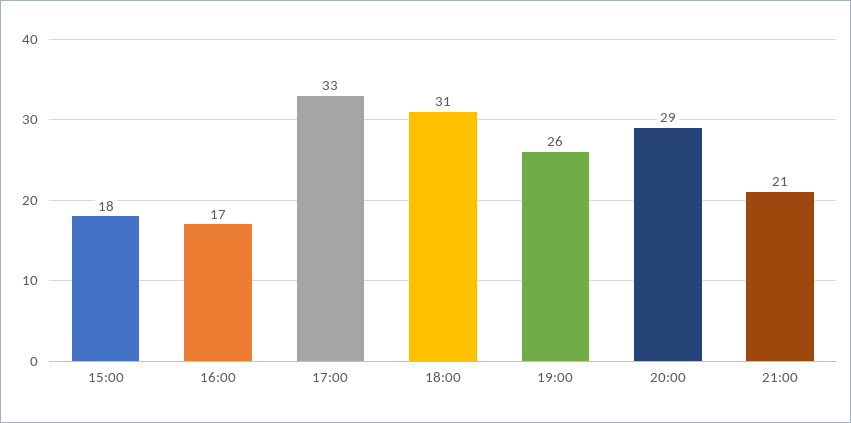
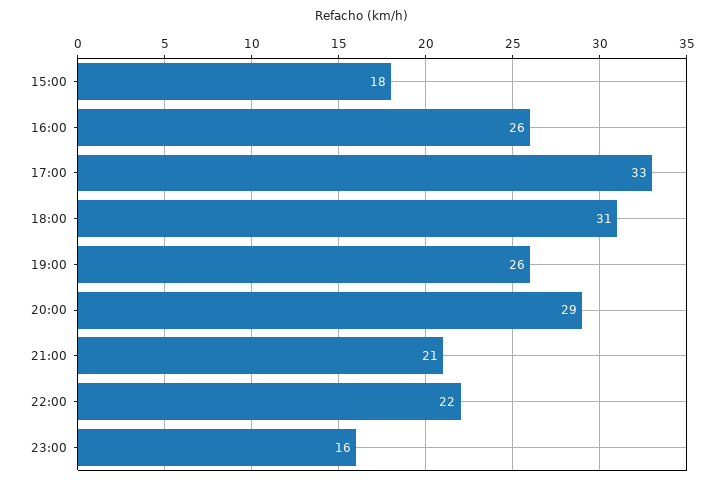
16:00: 17 -> 26
22:00: none -> 22
23:00: none -> 16

